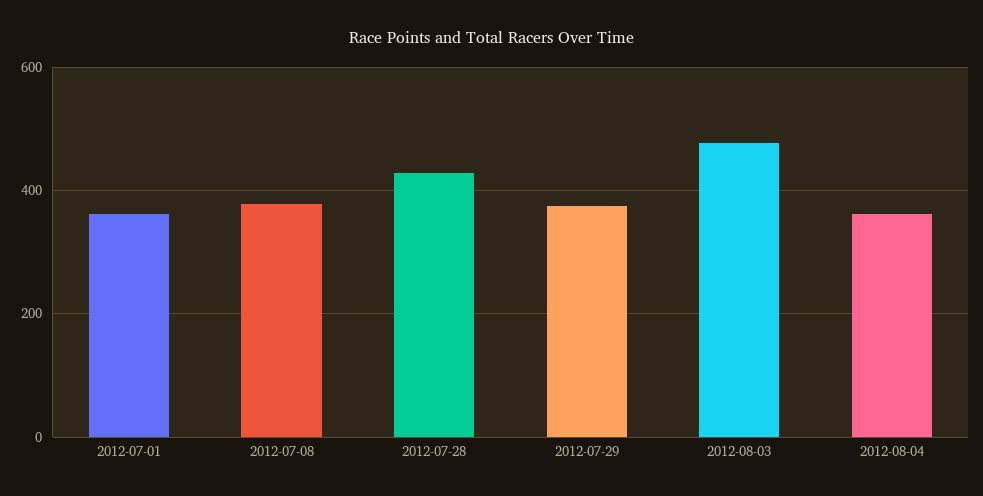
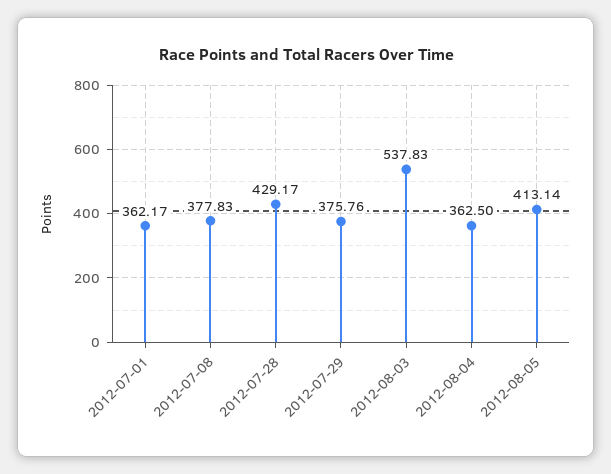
2012-08-03: 480 -> 537.83
2012-08-05: none -> 413.14

